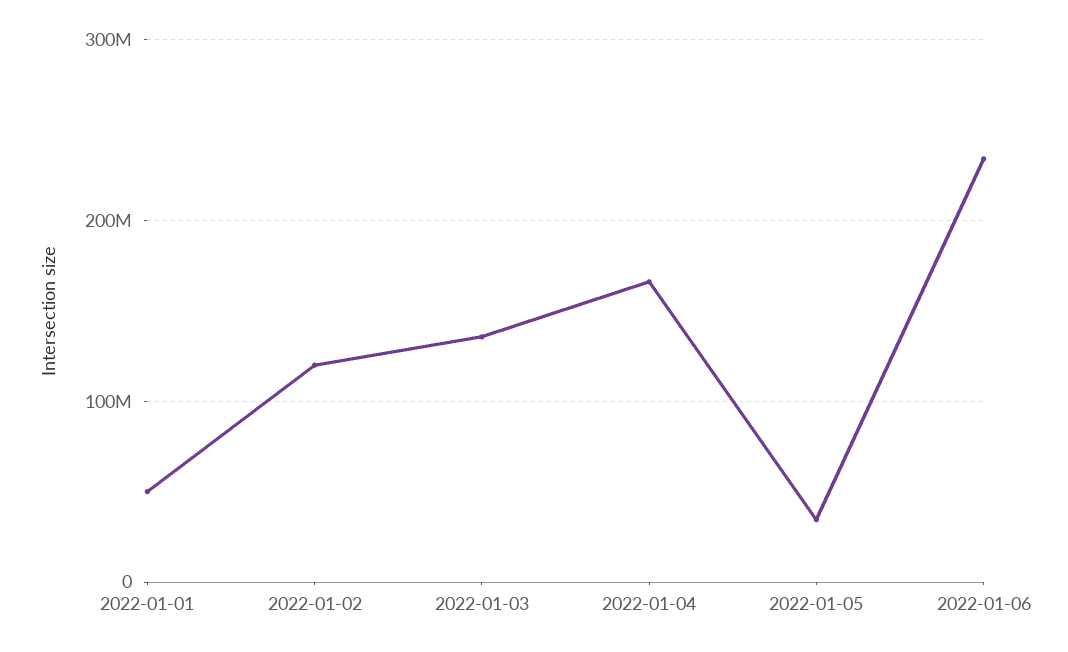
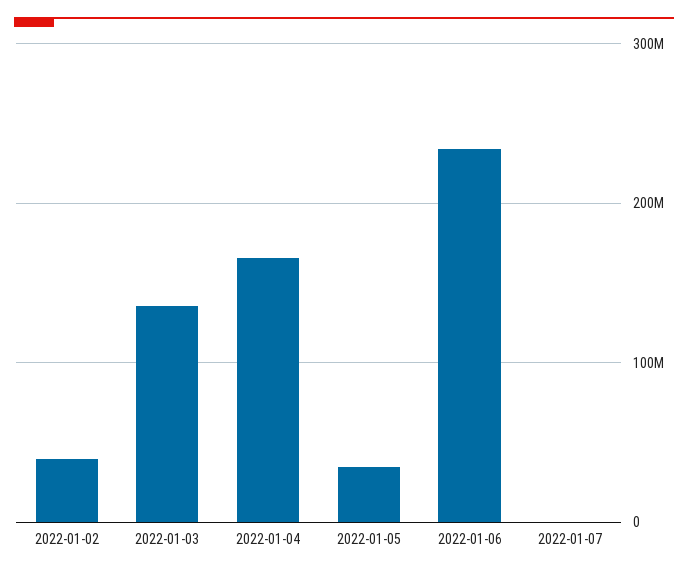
2022-01-01: 50000000 -> none
2022-01-02: 120000000 -> 40000000
2022-01-07: none -> 0

